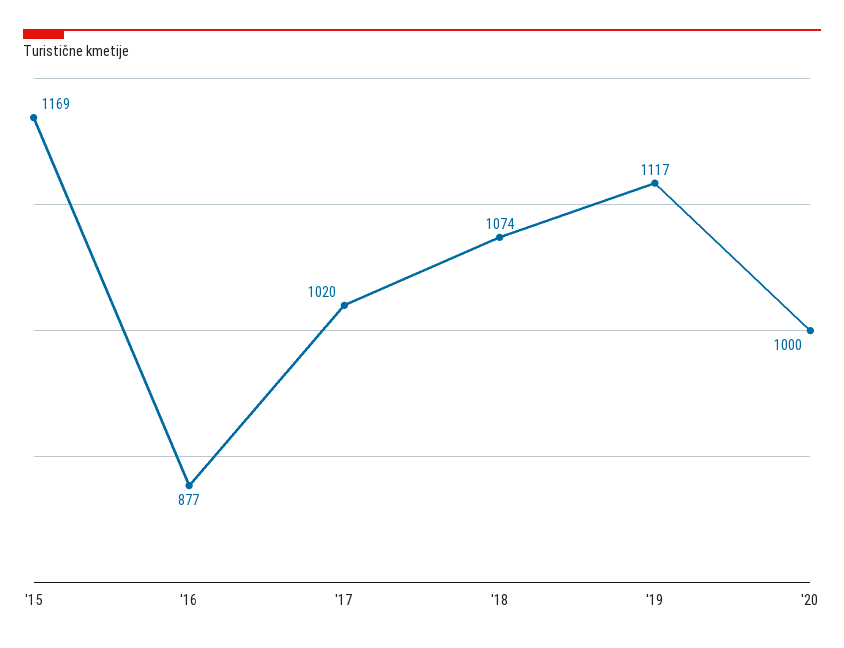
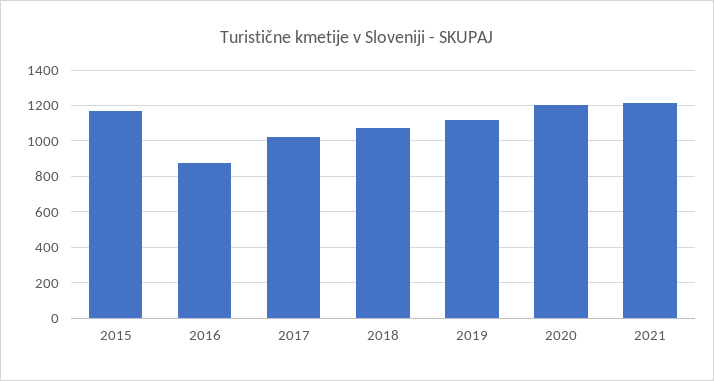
'20: 1000 -> 1200
2021: none -> 1200

